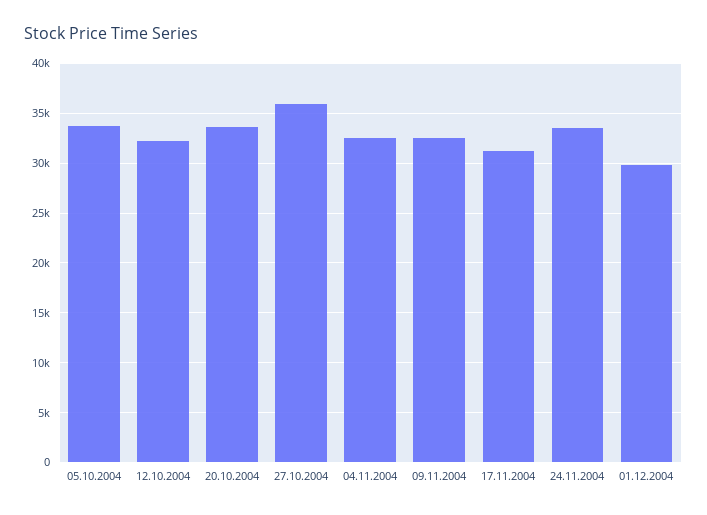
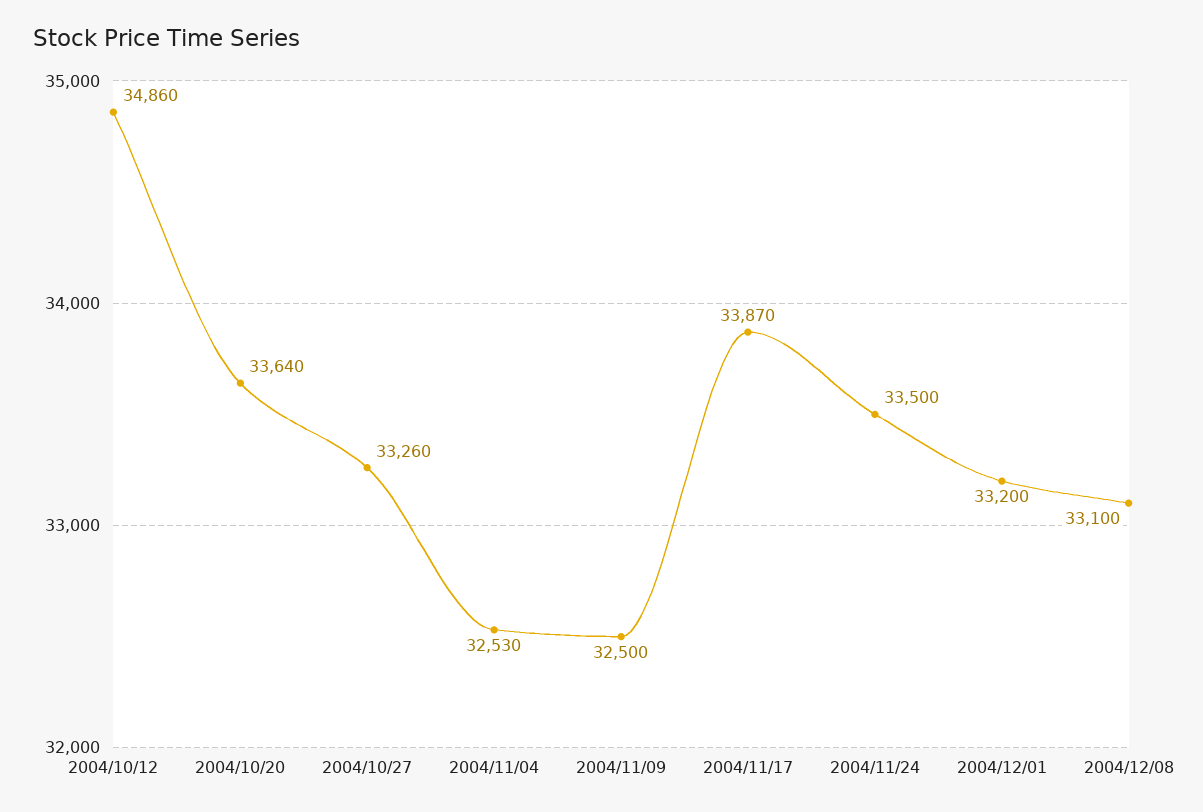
05.10.2004: 34000 -> none
12.10.2004: 32000 -> 34860
27.10.2004: 36000 -> 33260
17.11.2004: 31000 -> 33870
01.12.2004: 30000 -> 33200
2004/12/08: none -> 33100

